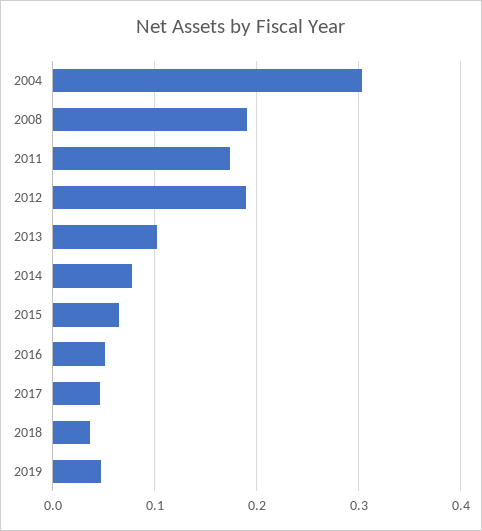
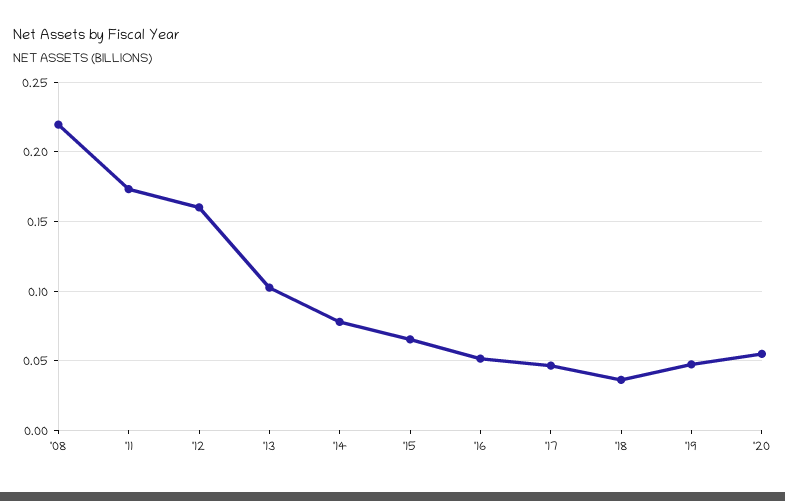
2004: 0.3 -> none
2008: 0.19 -> 0.22
2012: 0.19 -> 0.16
'20: none -> 0.055

